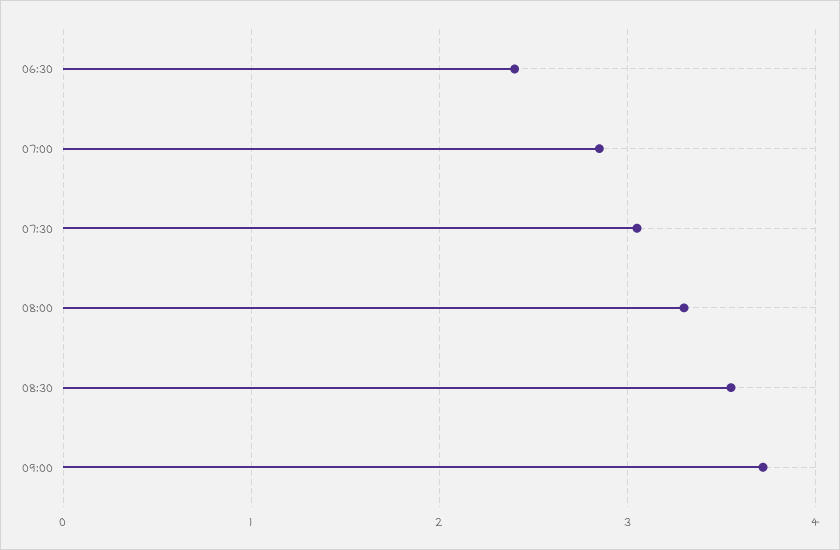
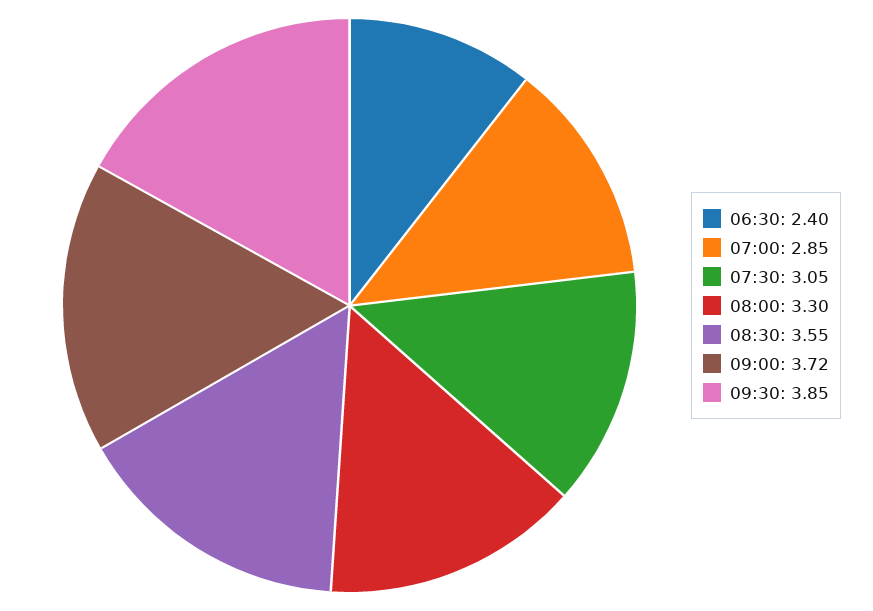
09:30: none -> 3.85

